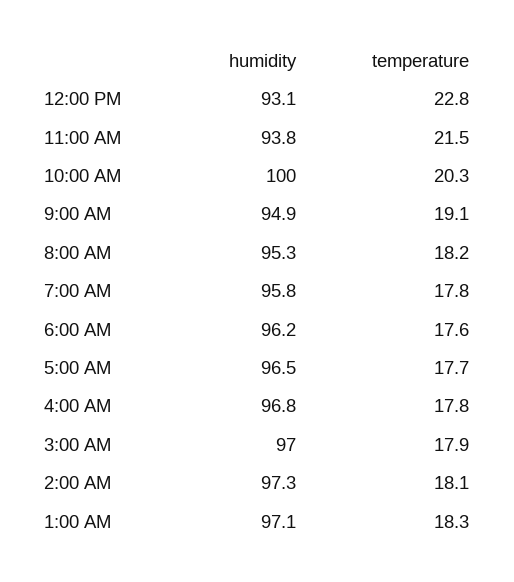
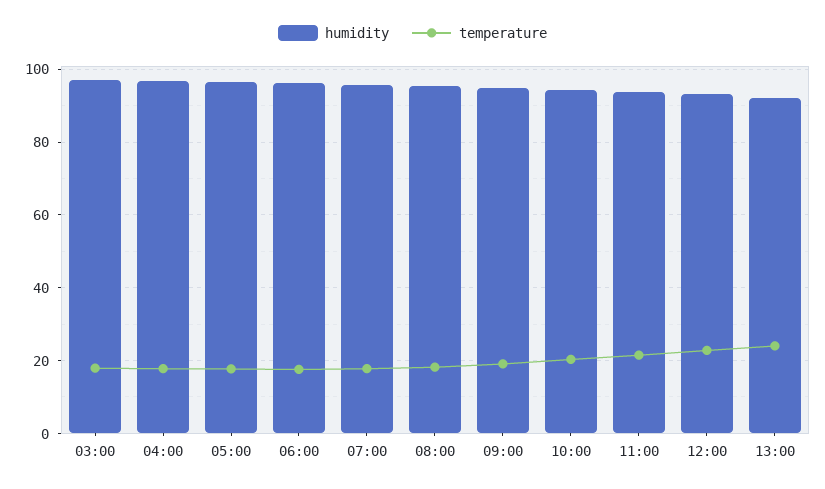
humidity, 10:00 AM: 100 -> 94
humidity, 2:00 AM: 97.3 -> none
temperature, 2:00 AM: 18.1 -> none
humidity, 1:00 AM: 97.1 -> none
temperature, 1:00 AM: 18.3 -> none
humidity, 13:00: none -> 92
temperature, 13:00: none -> 24

